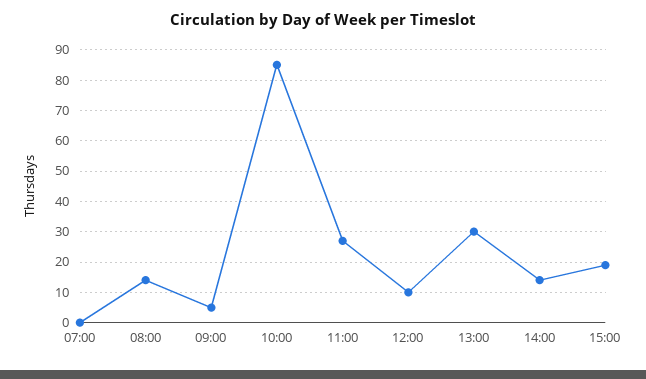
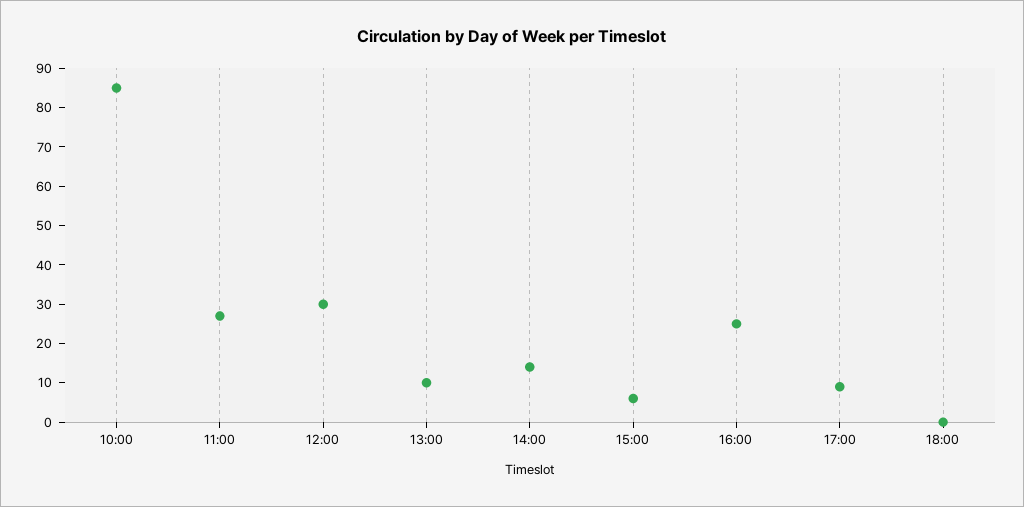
07:00: 0 -> none
08:00: 15 -> none
09:00: 5 -> none
12:00: 10 -> 30
13:00: 30 -> 10
15:00: 20 -> 5
16:00: none -> 25
17:00: none -> 10
18:00: none -> 0

